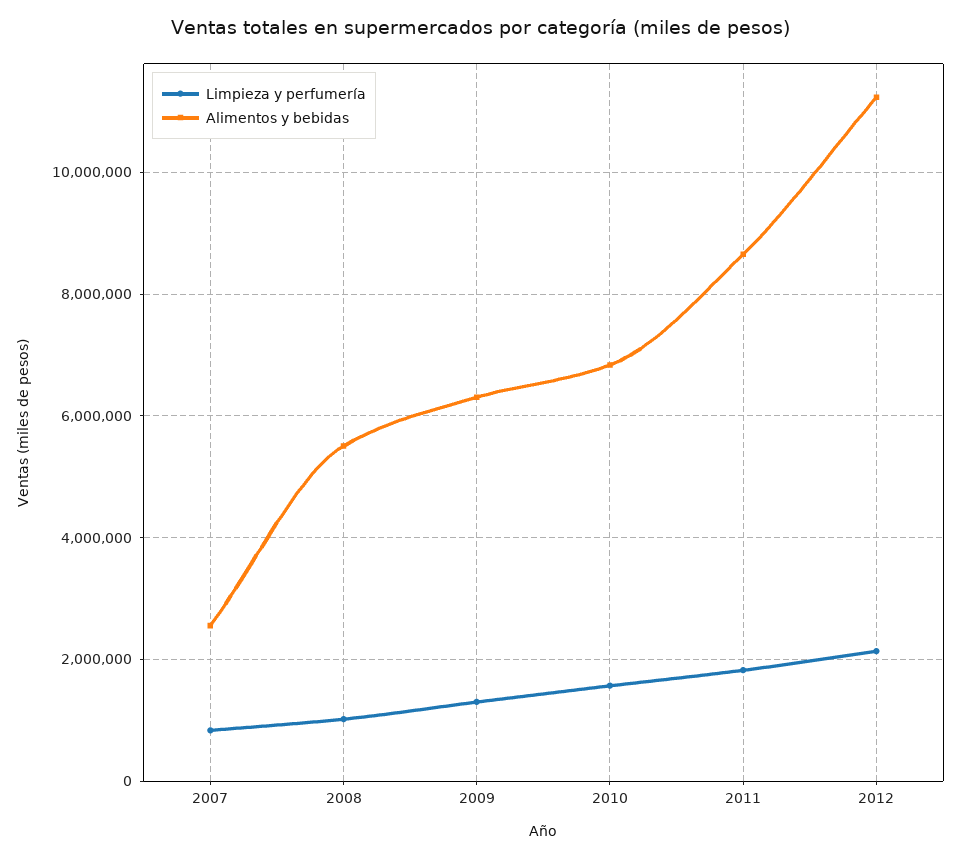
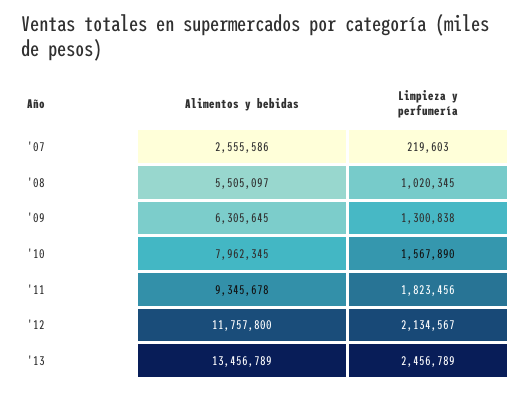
Limpieza y perfumería, 2007: 800000 -> 219603
Alimentos y bebidas, 2010: 6800000 -> 7962345
Alimentos y bebidas, 2011: 8600000 -> 9345678
Alimentos y bebidas, 2012: 11200000 -> 11757800
Alimentos y bebidas, '13: none -> 13456789
Limpieza y perfumería, '13: none -> 2456789

